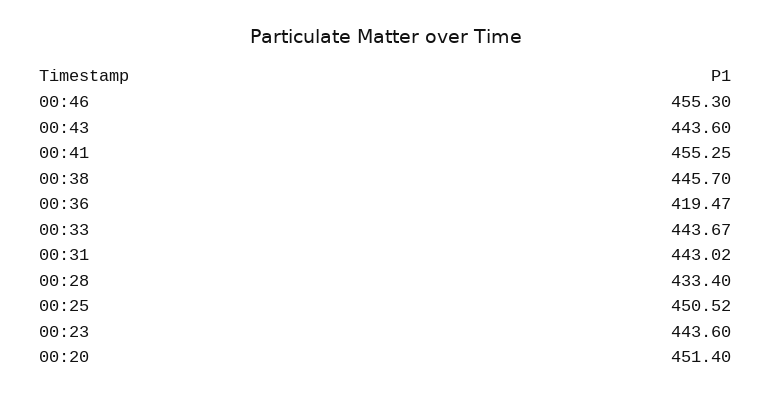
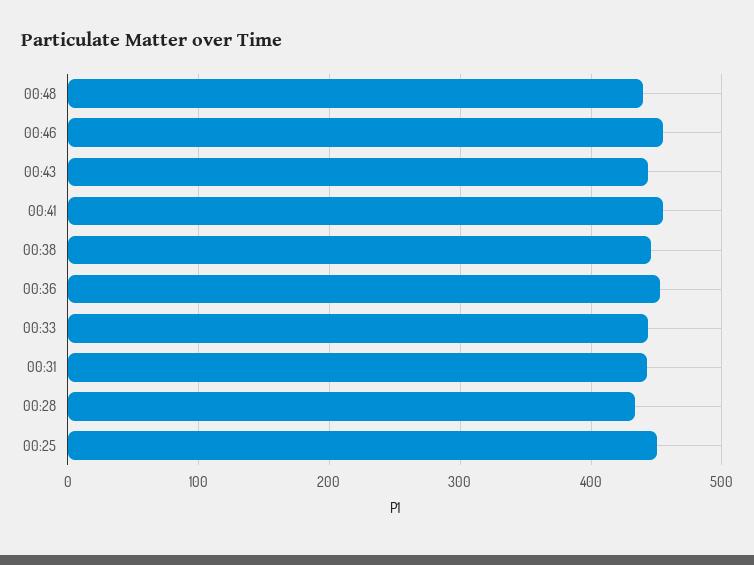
00:36: 419.47 -> 450
00:23: 443.6 -> none
00:20: 451.4 -> none
00:48: none -> 440

